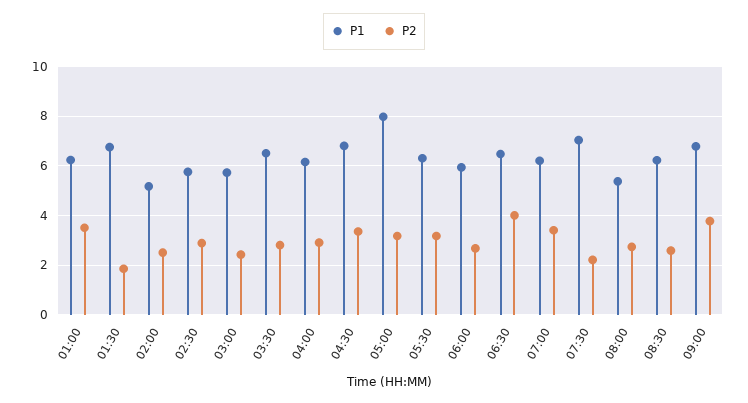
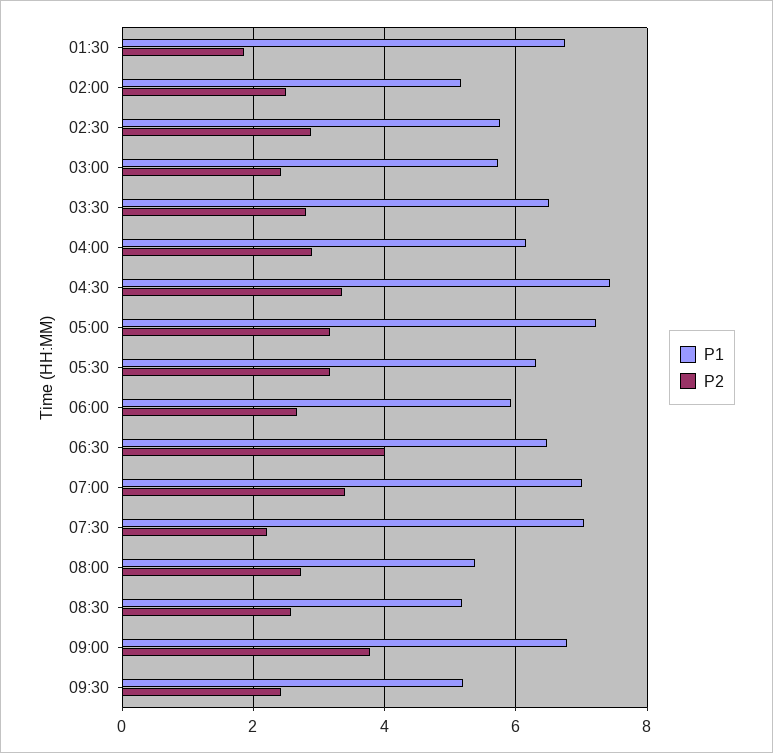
P1, 01:00: 6.25 -> none
P2, 01:00: 3.5 -> none
P1, 04:30: 6.75 -> 7.4
P1, 05:00: 8 -> 7.2
P1, 07:00: 6.25 -> 7
P1, 08:30: 6.25 -> 5.2
P1, 09:30: none -> 5.2
P2, 09:30: none -> 2.4

